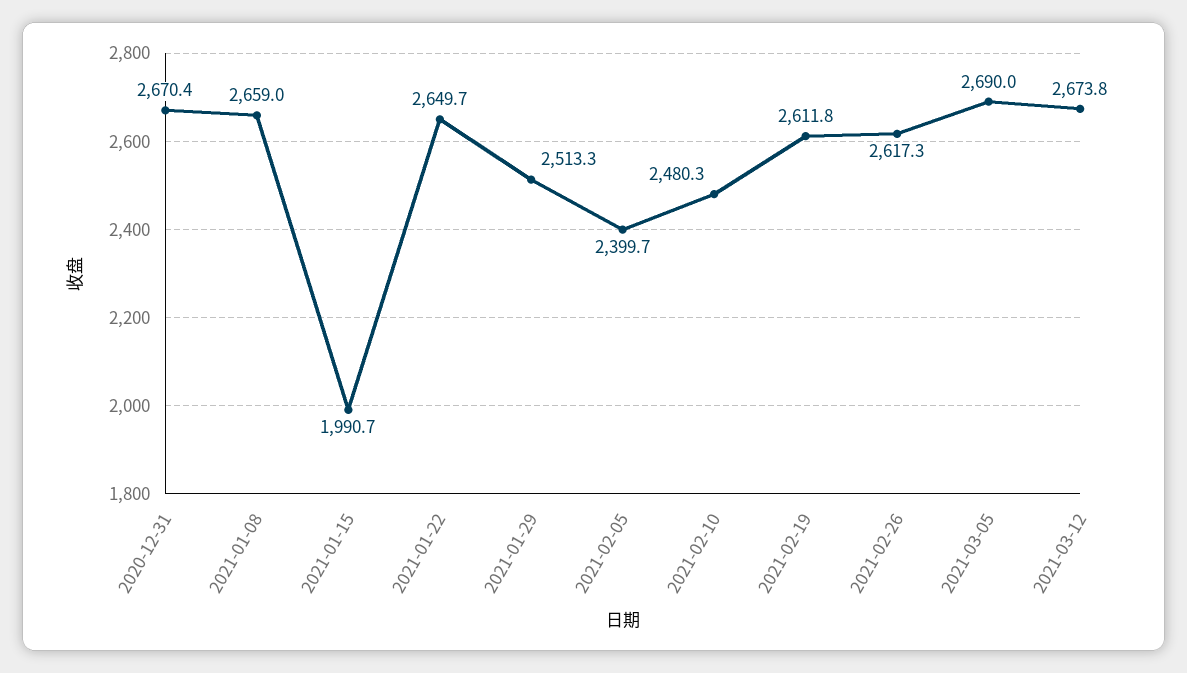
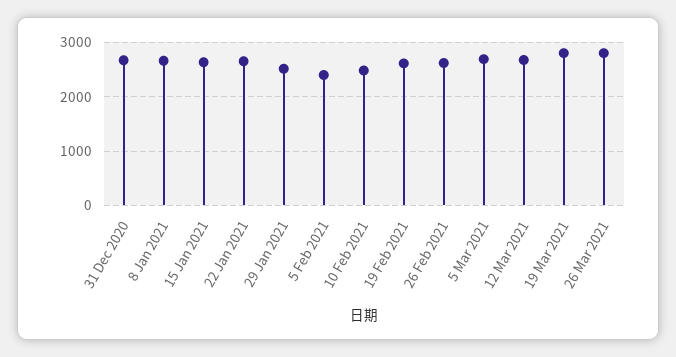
2021-01-15: 1990.7 -> 2600
19 Mar 2021: none -> 2800
26 Mar 2021: none -> 2800

